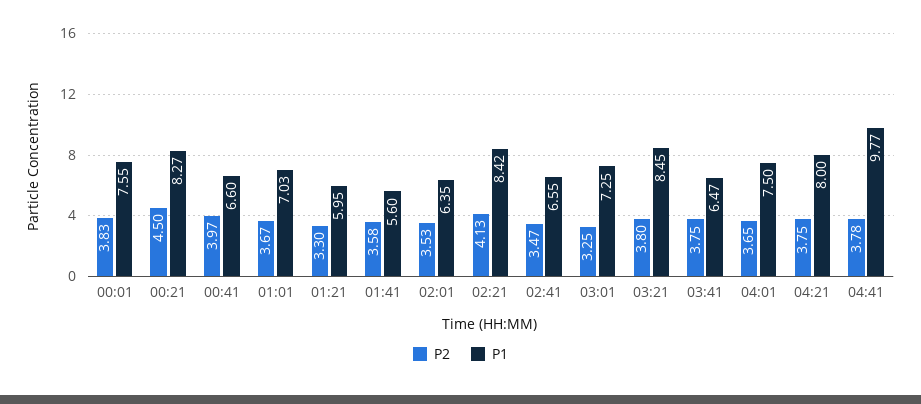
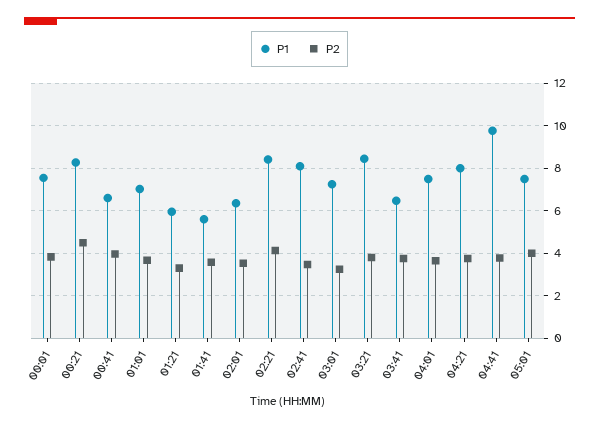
P1, 02:41: 6.55 -> 8
P1, 05:01: none -> 7.5
P2, 05:01: none -> 4

